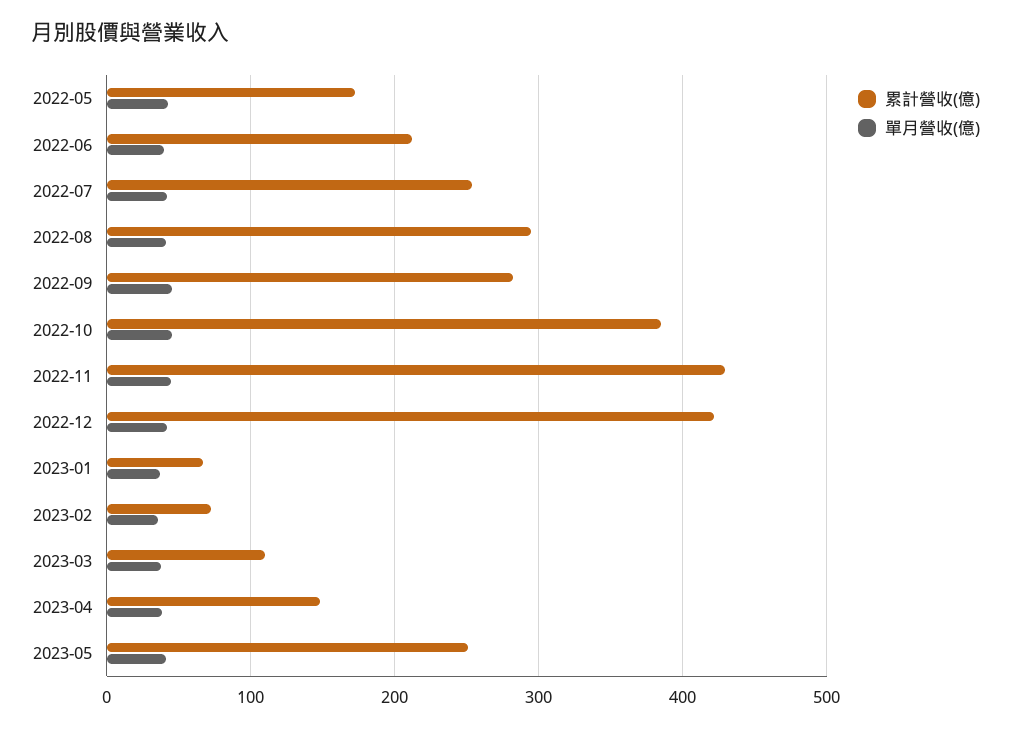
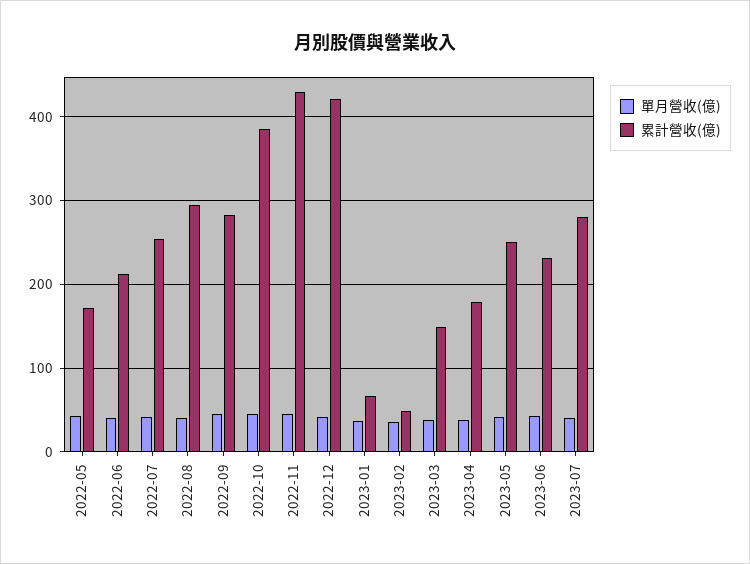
累計營收(億), 2023-02: 70 -> 50
累計營收(億), 2023-03: 110 -> 150
累計營收(億), 2023-04: 150 -> 180
單月營收(億), 2023-06: none -> 40
累計營收(億), 2023-06: none -> 230
單月營收(億), 2023-07: none -> 40
累計營收(億), 2023-07: none -> 280

